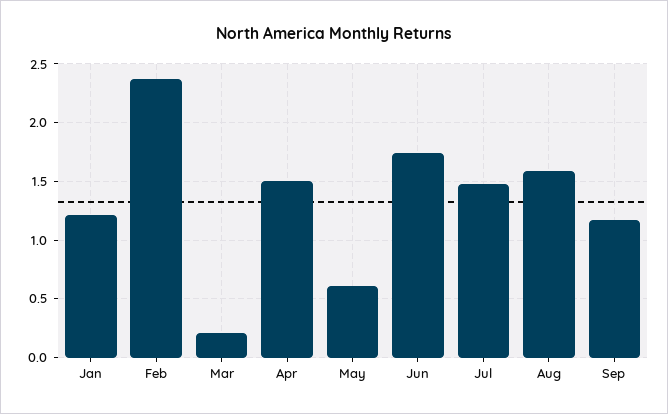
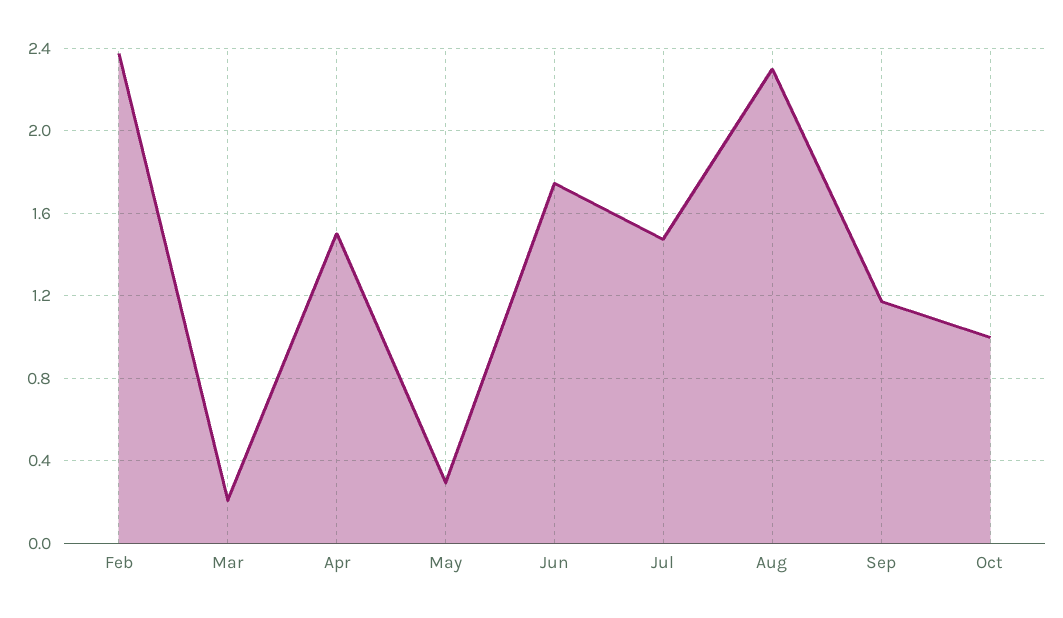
Jan: 1.2 -> none
May: 0.6 -> 0.3
Aug: 1.6 -> 2.3
Oct: none -> 1

